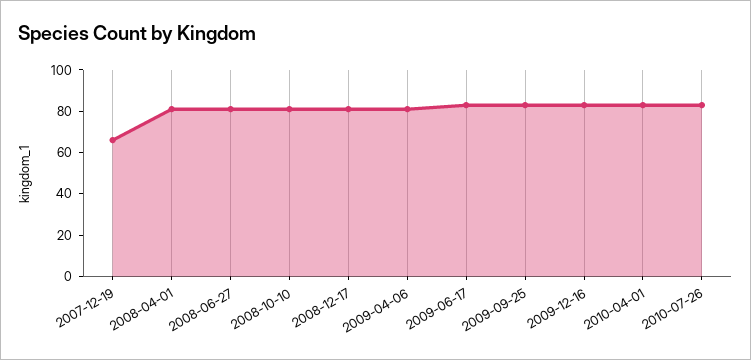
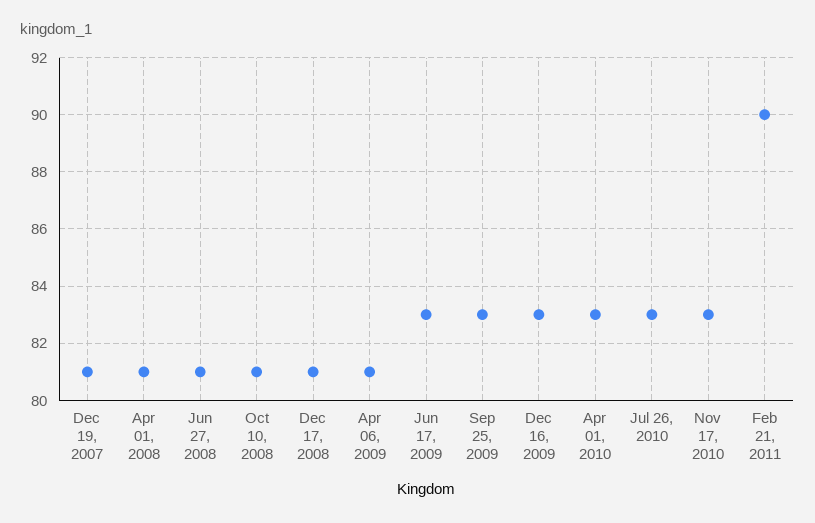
2007-12-19: 65 -> 81
Nov 17, 2010: none -> 83
Feb 21, 2011: none -> 90

